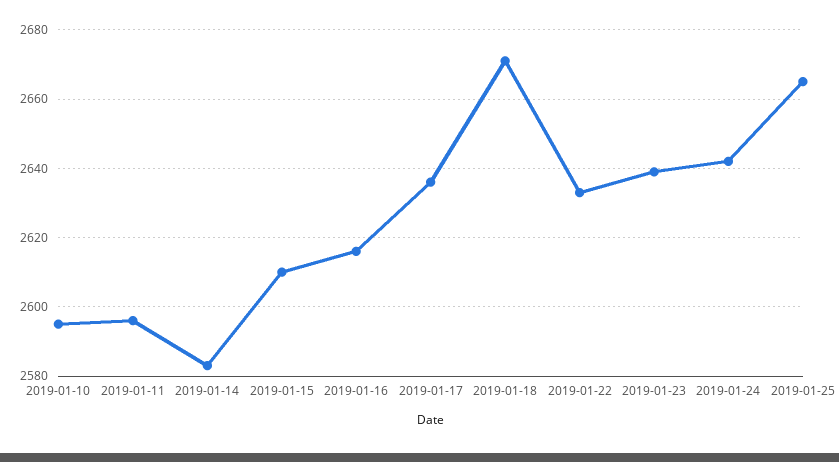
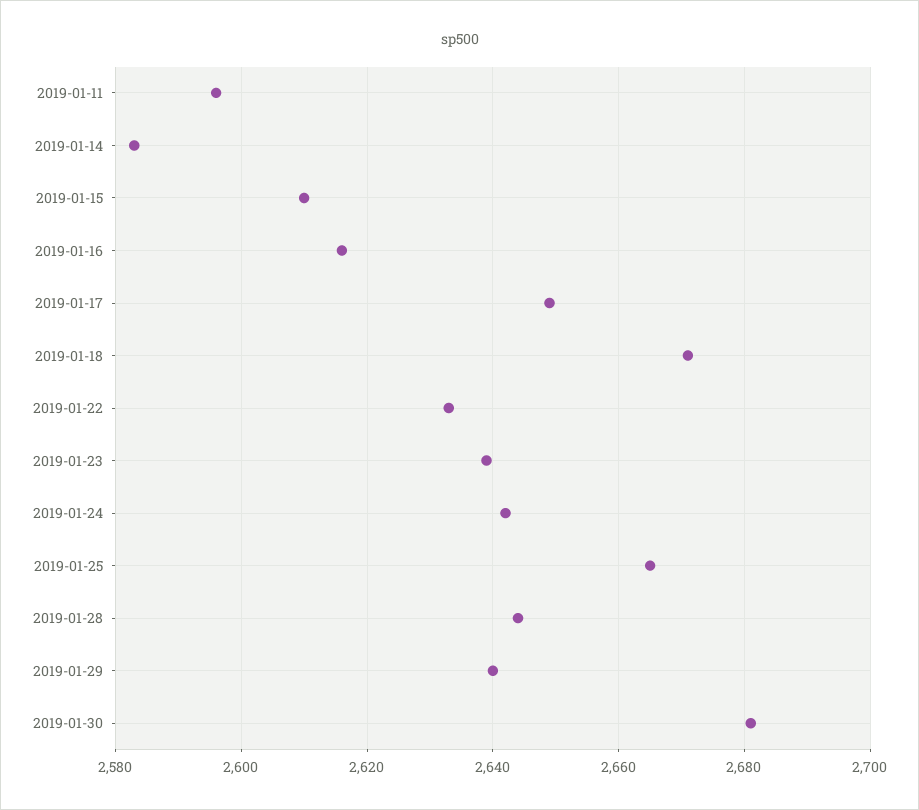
2019-01-10: 2595 -> none
2019-01-17: 2635 -> 2650
2019-01-28: none -> 2645
2019-01-29: none -> 2640
2019-01-30: none -> 2680

